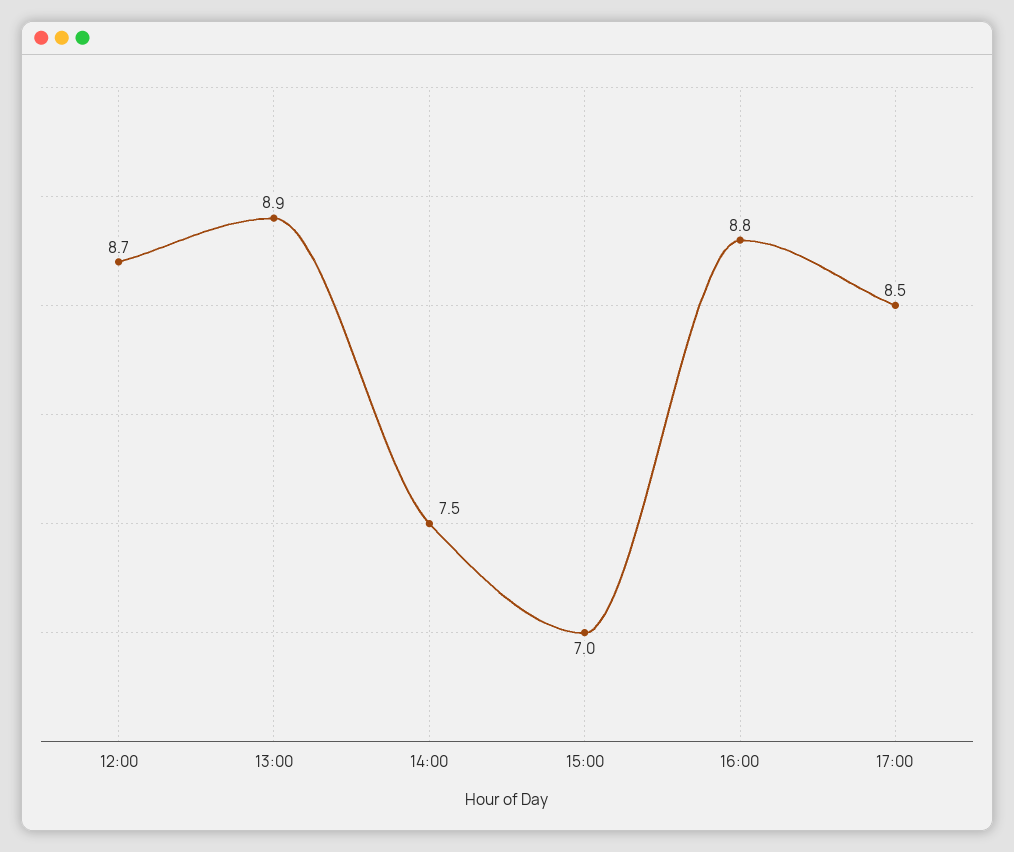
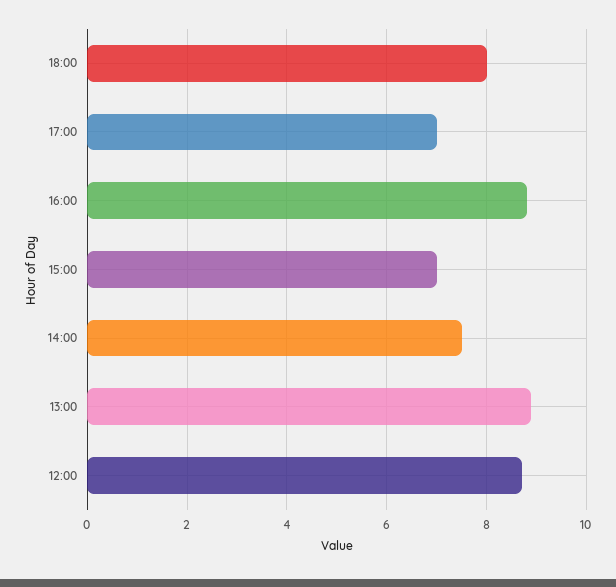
17:00: 8.5 -> 7
18:00: none -> 8

